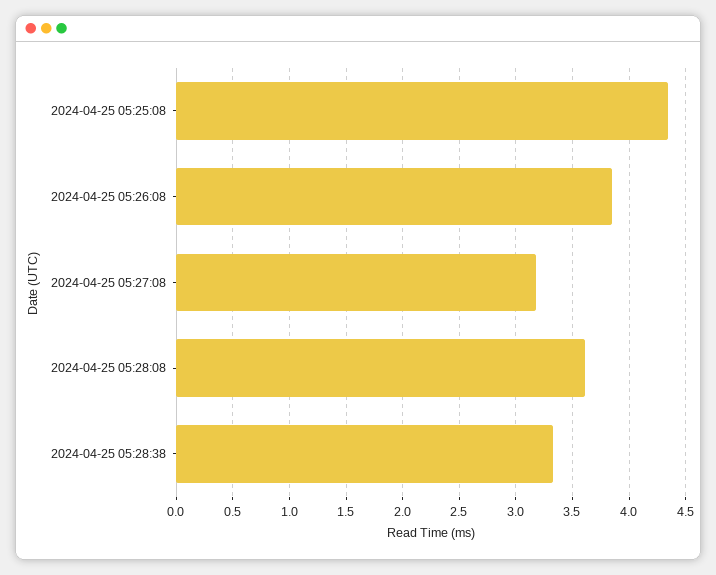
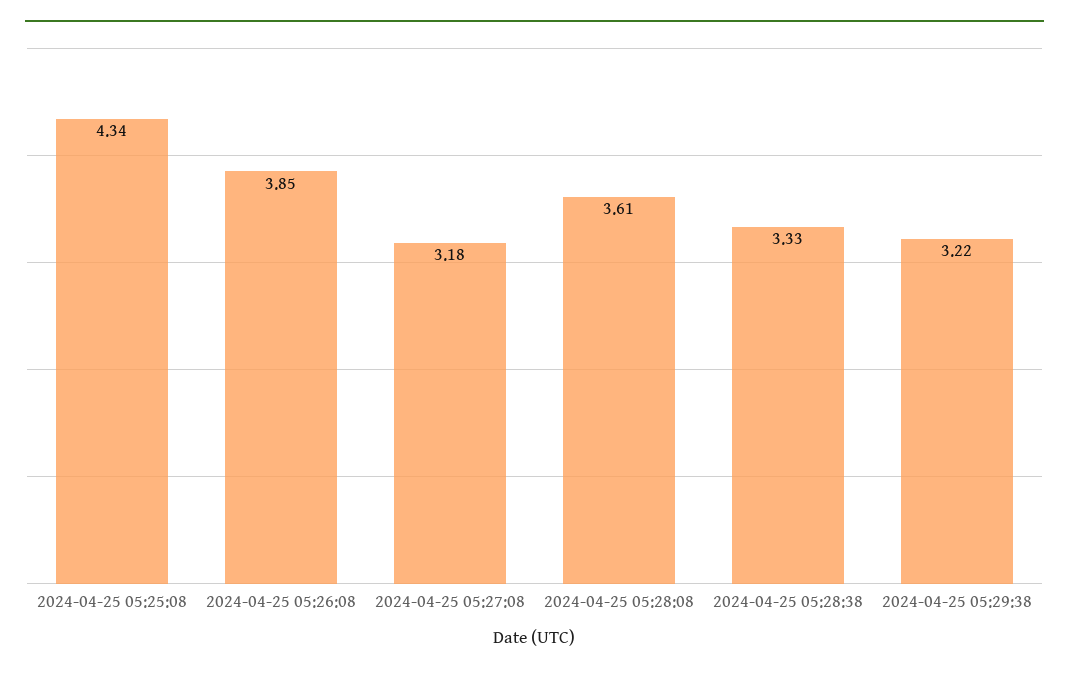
2024-04-25 05:29:38: none -> 3.22

